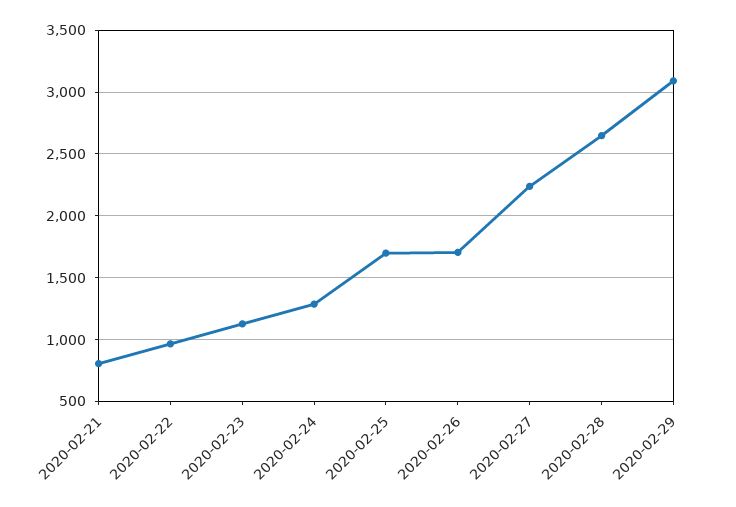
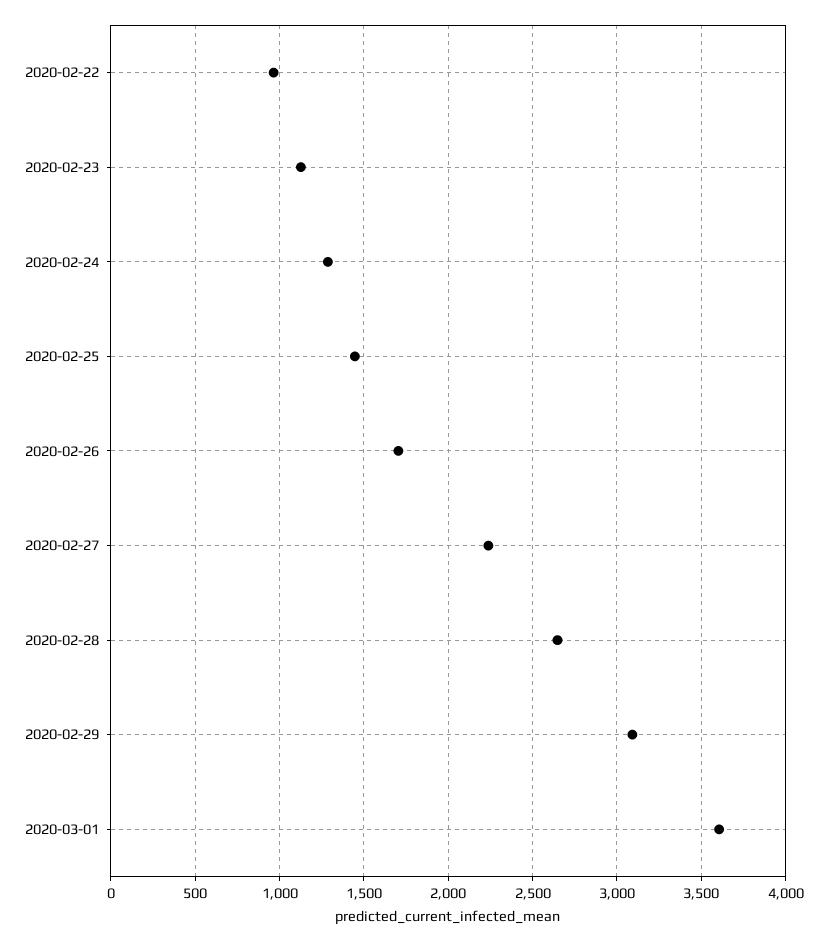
2020-02-21: 800 -> none
2020-02-25: 1700 -> 1450
2020-03-01: none -> 3600

